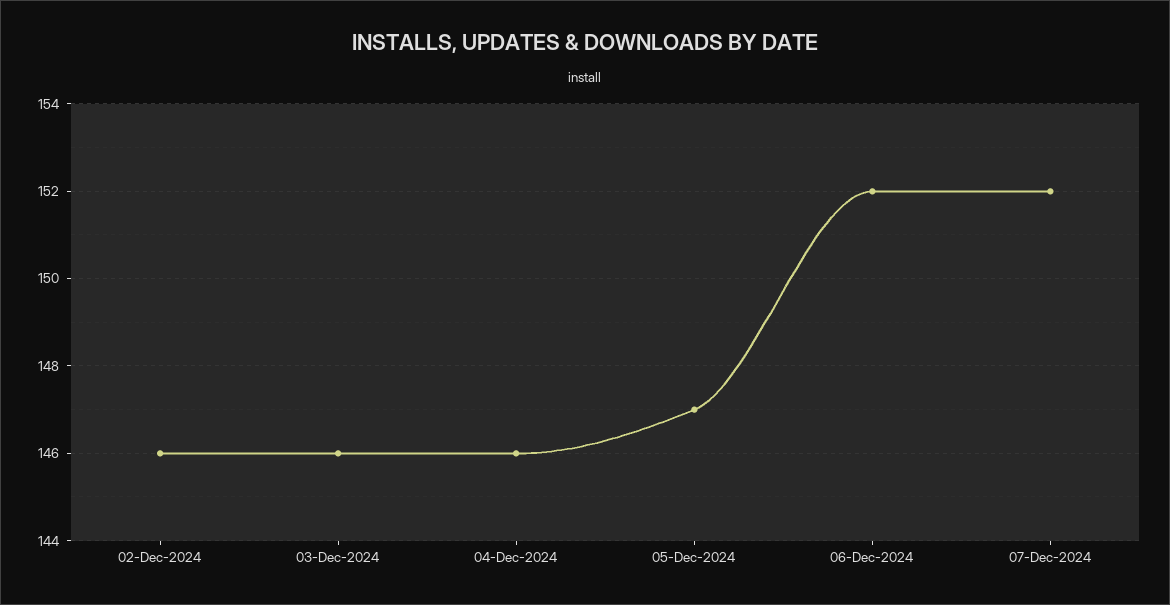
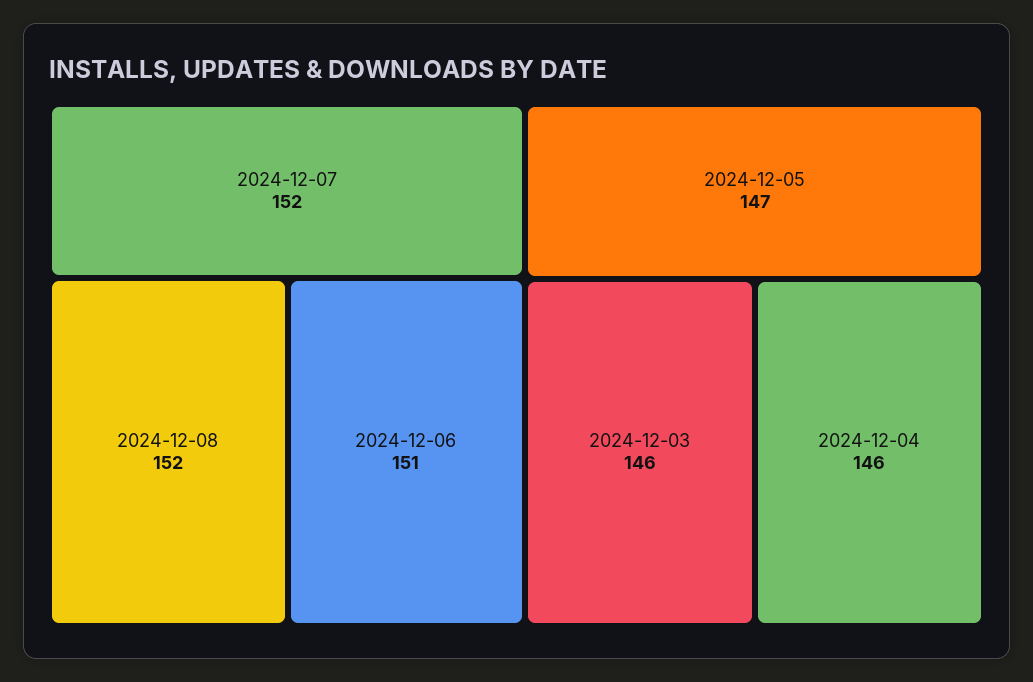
02-Dec-2024: 146 -> none
06-Dec-2024: 152 -> 151
2024-12-08: none -> 152

